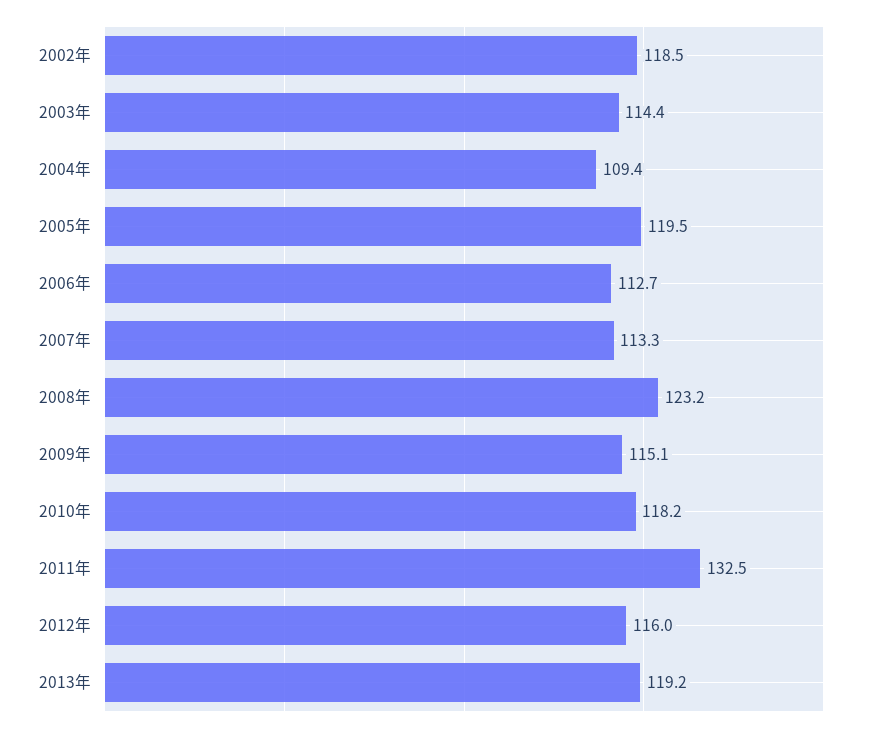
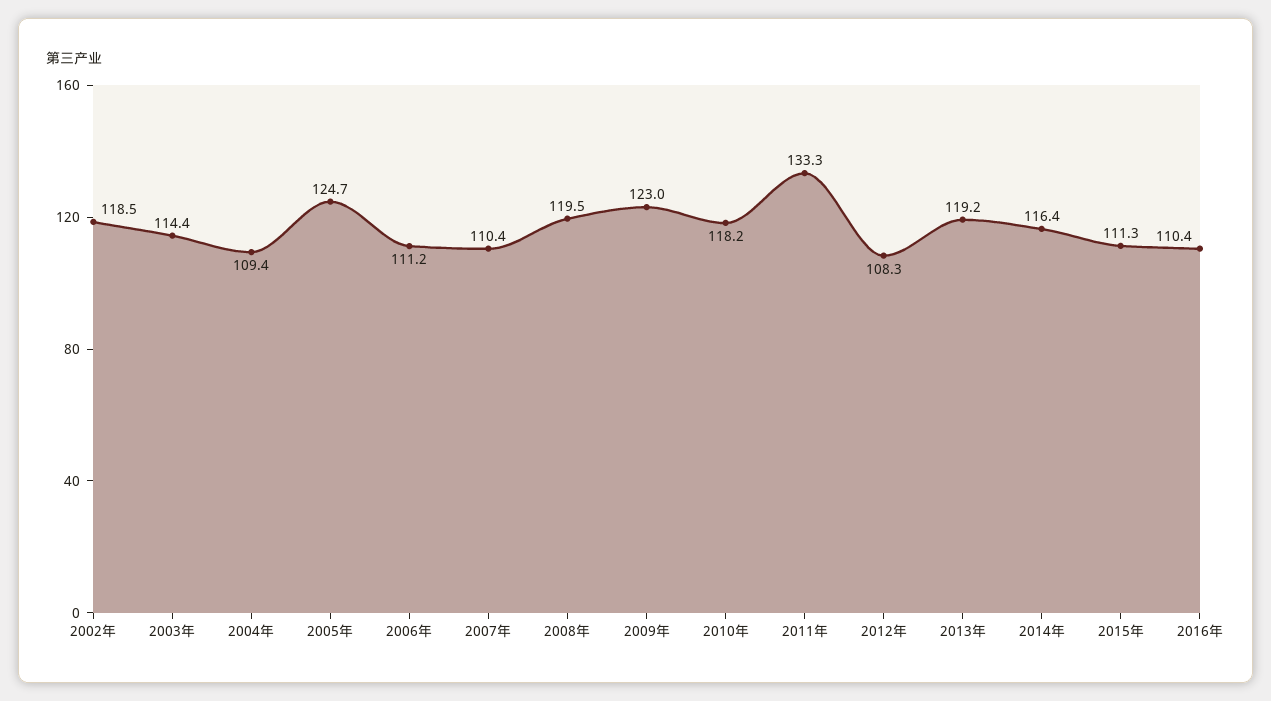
2005年: 119.5 -> 124.7
2006年: 112.7 -> 111.2
2007年: 113.3 -> 110.4
2008年: 123.2 -> 119.5
2009年: 115.1 -> 123
2011年: 132.5 -> 133.3
2012年: 116 -> 108.3
2014年: none -> 116.4
2015年: none -> 111.3
2016年: none -> 110.4

